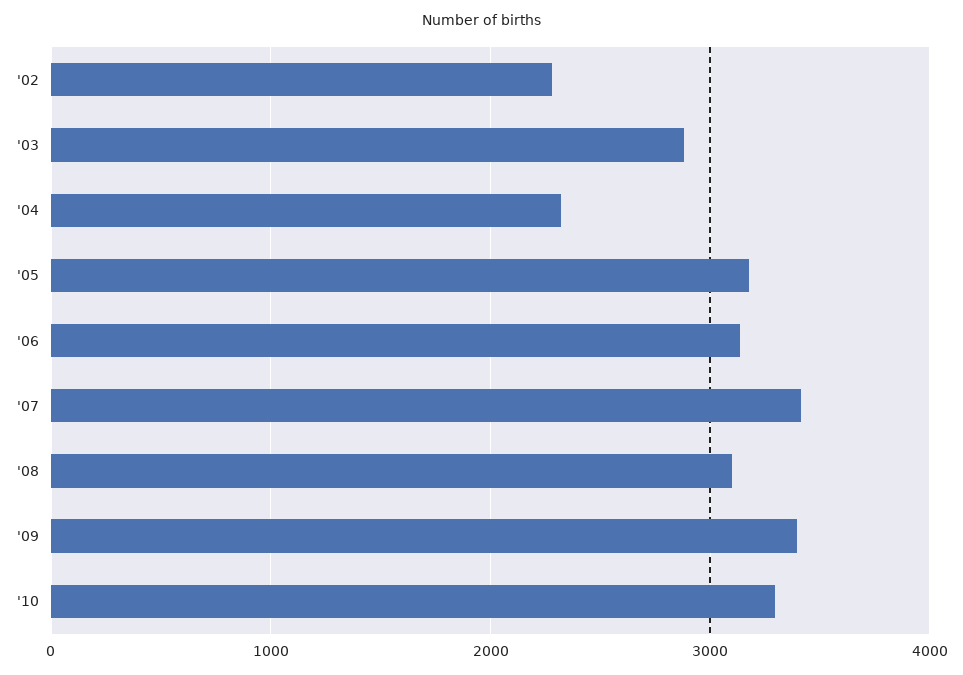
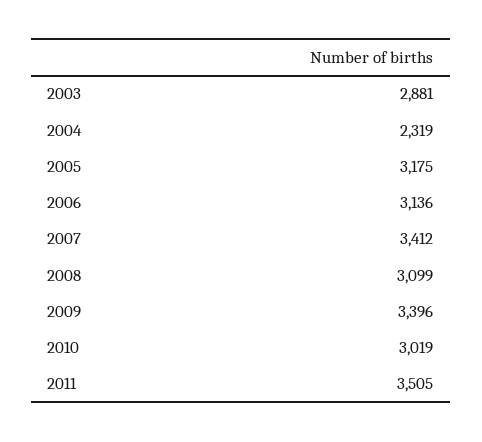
'02: 2300 -> none
'10: 3300 -> 3019
2011: none -> 3505

